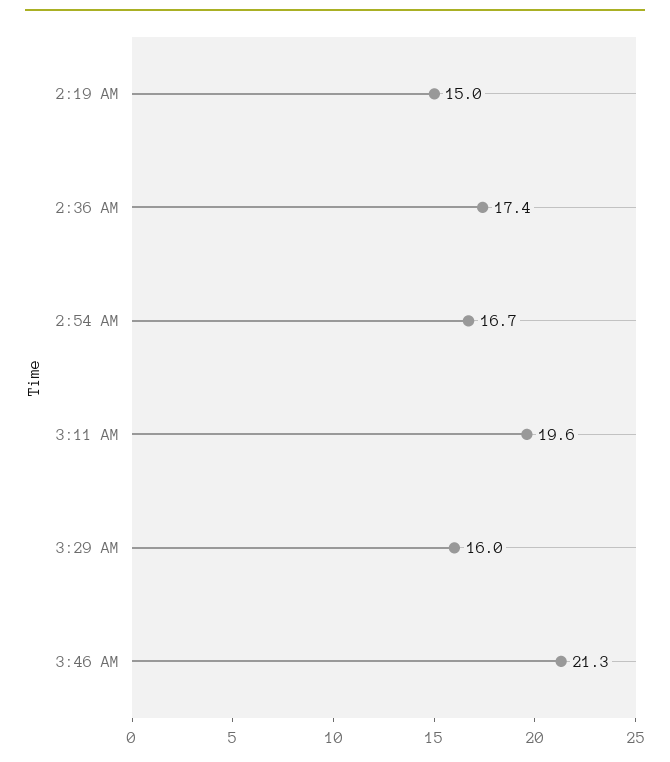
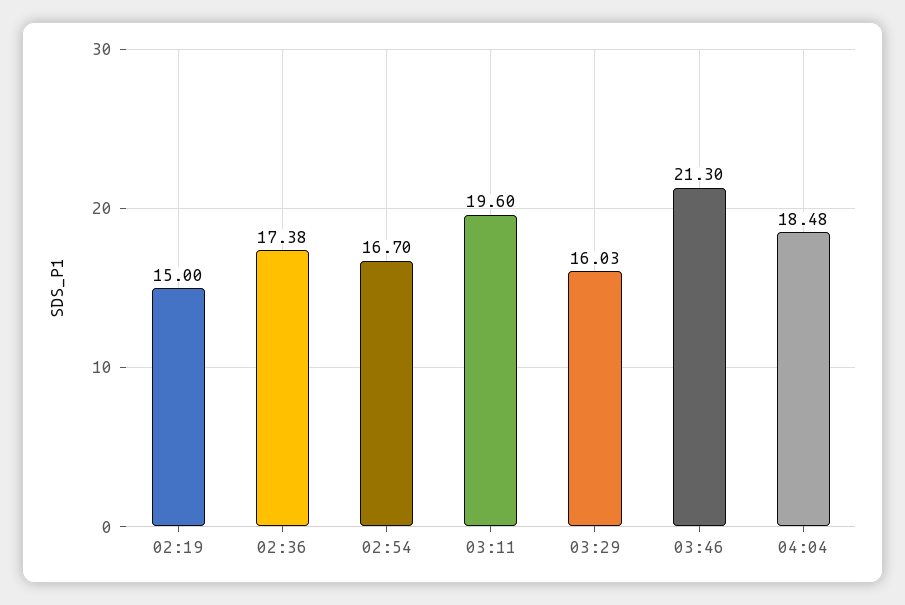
04:04: none -> 18.48

